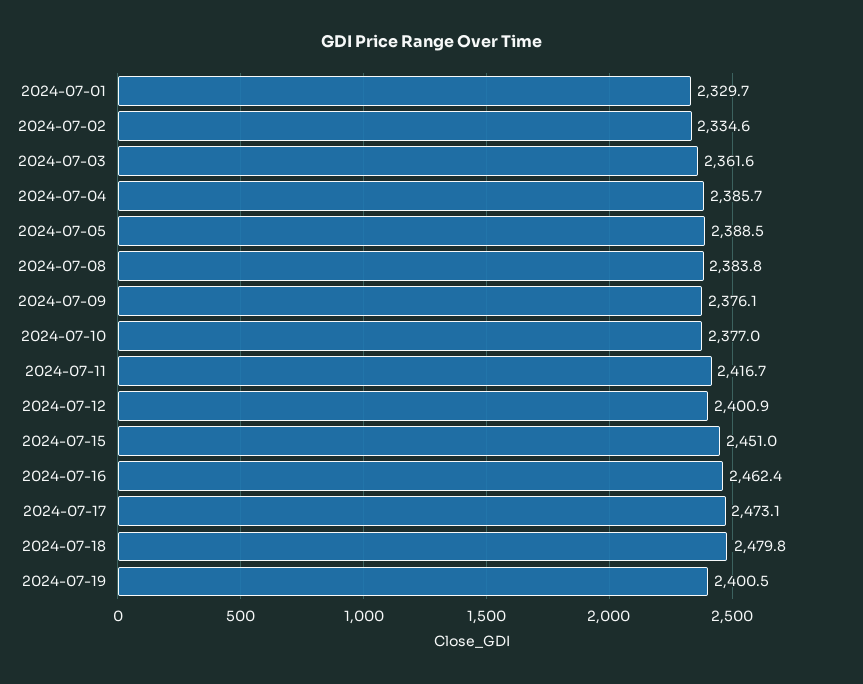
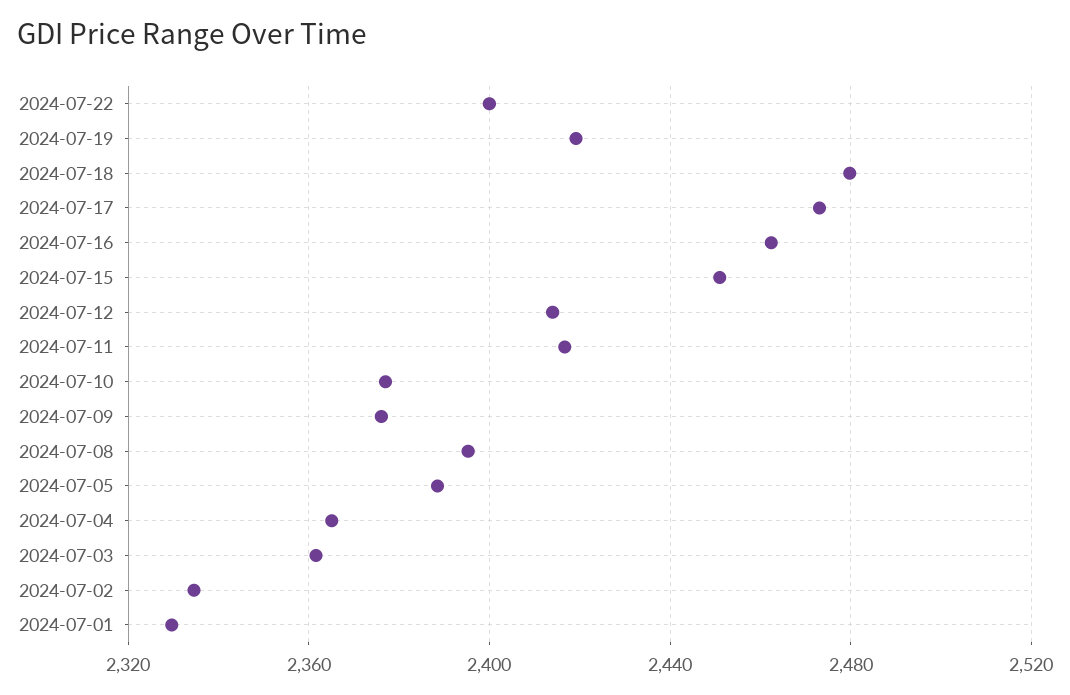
2024-07-04: 2385.7 -> 2365
2024-07-08: 2383.8 -> 2395
2024-07-12: 2400.9 -> 2415
2024-07-19: 2400.5 -> 2420
2024-07-22: none -> 2400

